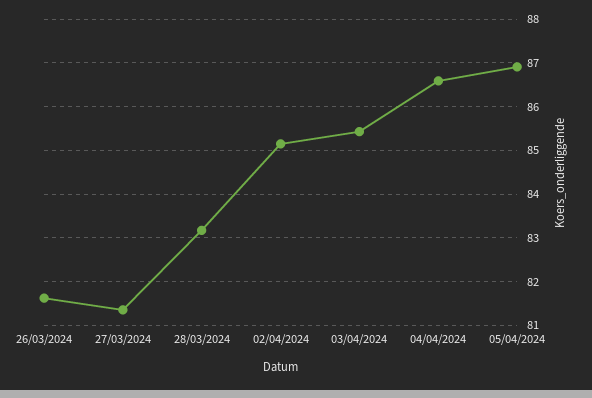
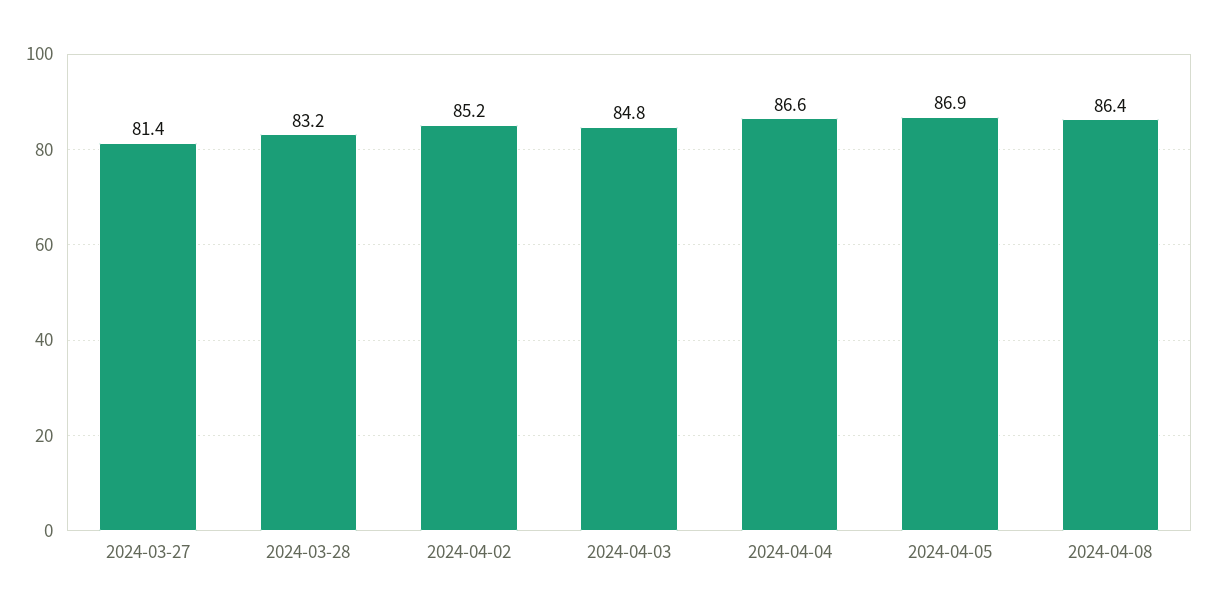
26/03/2024: 81.6 -> none
03/04/2024: 85.4 -> 84.8
2024-04-08: none -> 86.4

